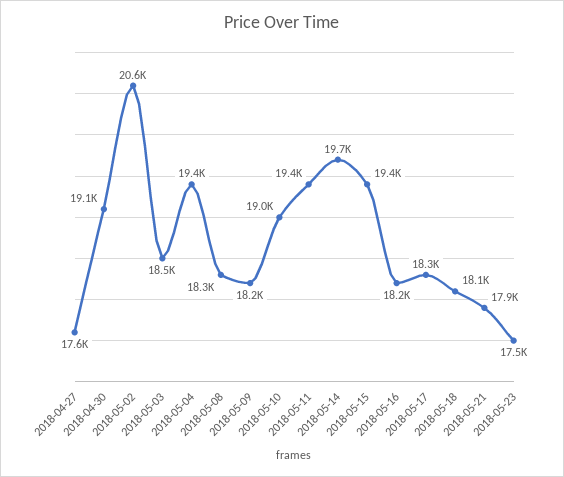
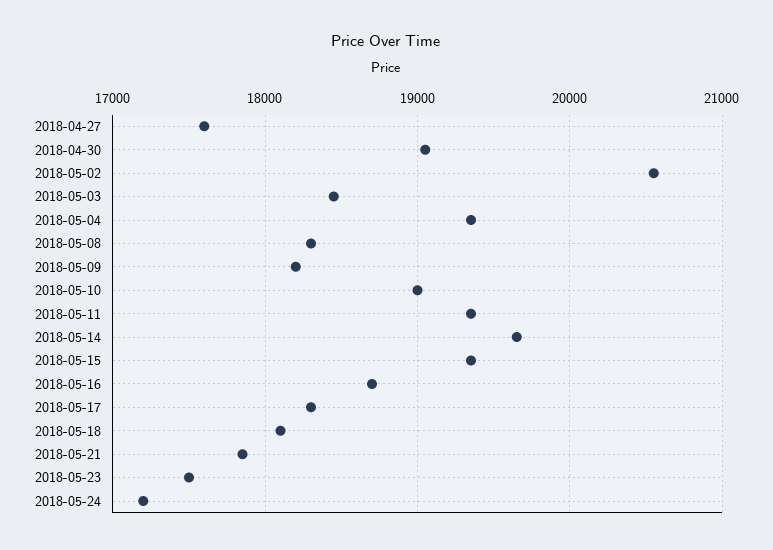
2018-05-16: 18200 -> 18700
2018-05-24: none -> 17200

